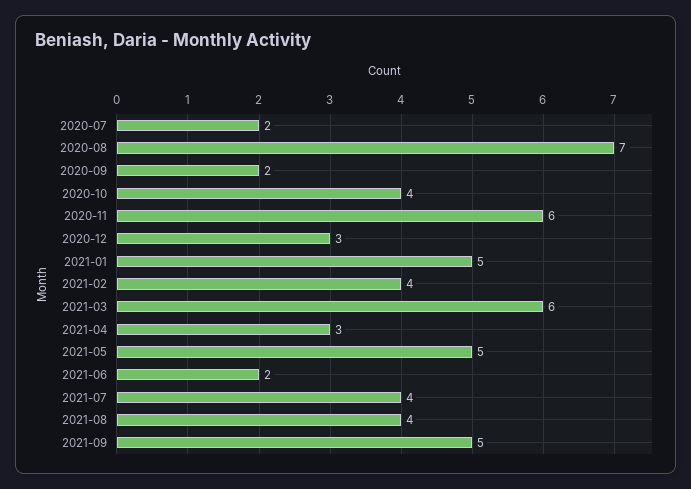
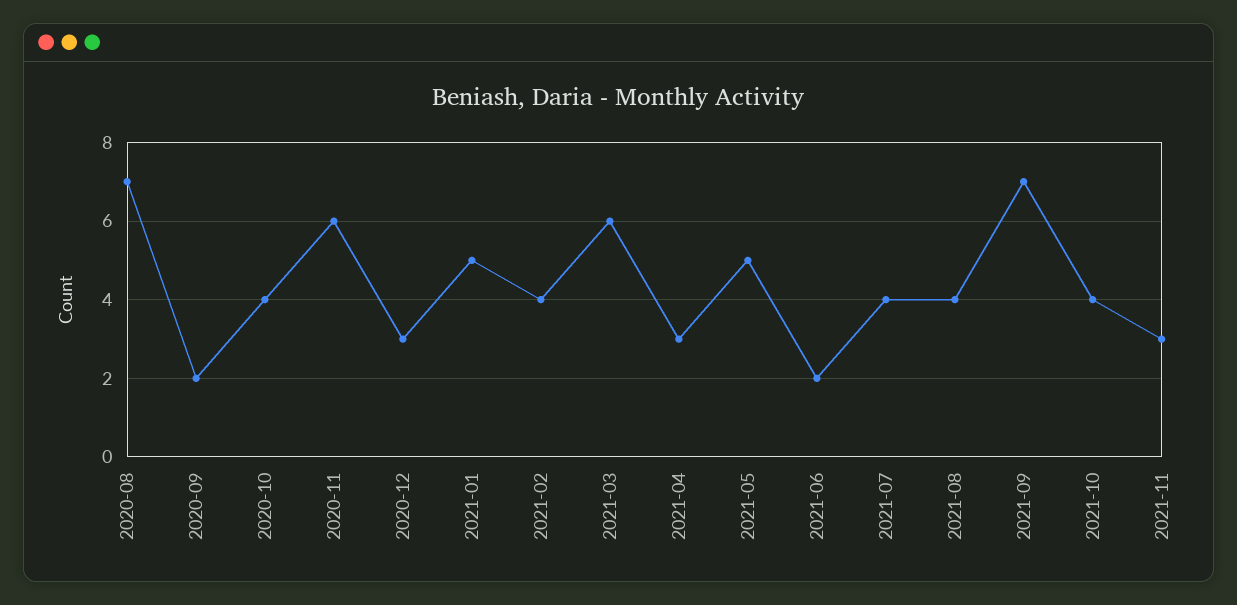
2020-07: 2 -> none
2021-09: 5 -> 7
2021-10: none -> 4
2021-11: none -> 3

